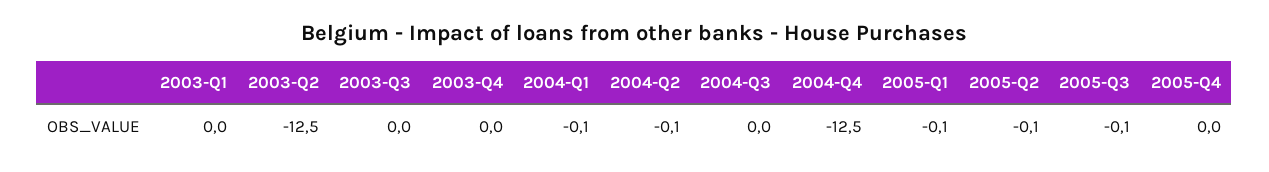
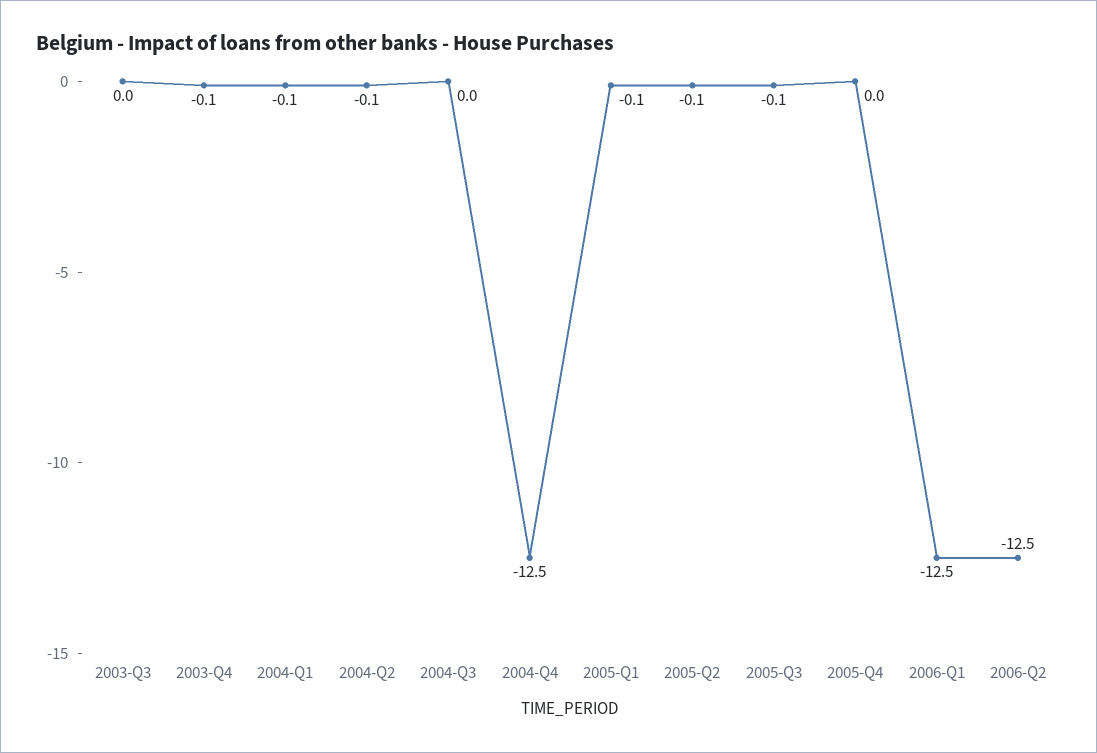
2003-Q1: 0 -> none
2003-Q2: -12.5 -> none
2003-Q4: 0 -> -0.1
2006-Q1: none -> -12.5
2006-Q2: none -> -12.5

